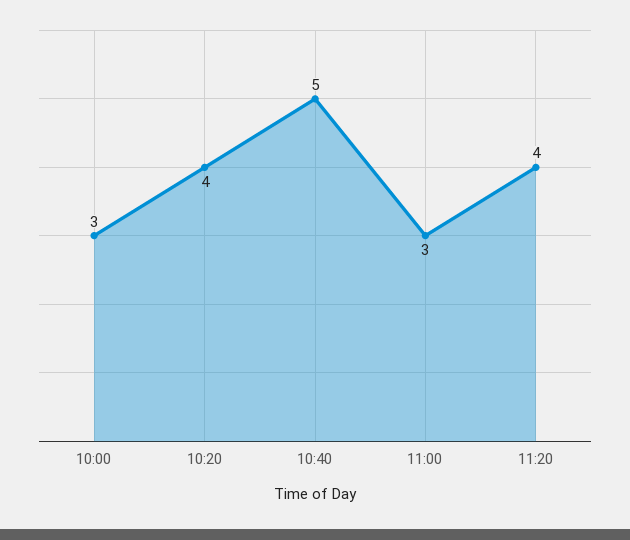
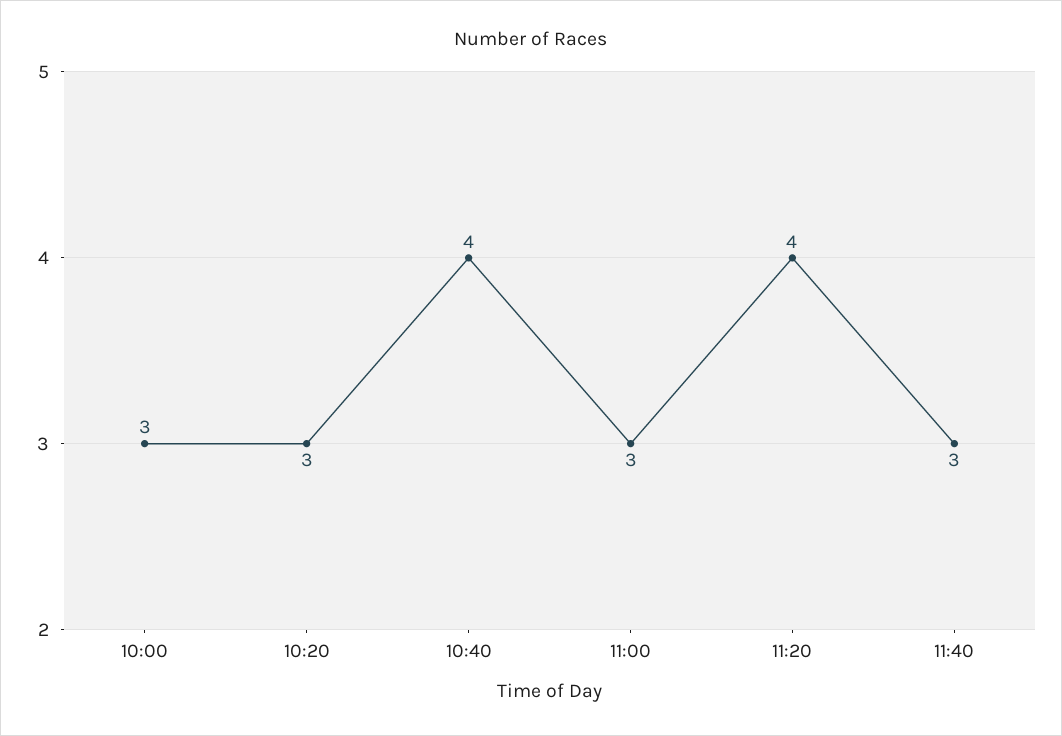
10:20: 4 -> 3
10:40: 5 -> 4
11:40: none -> 3

